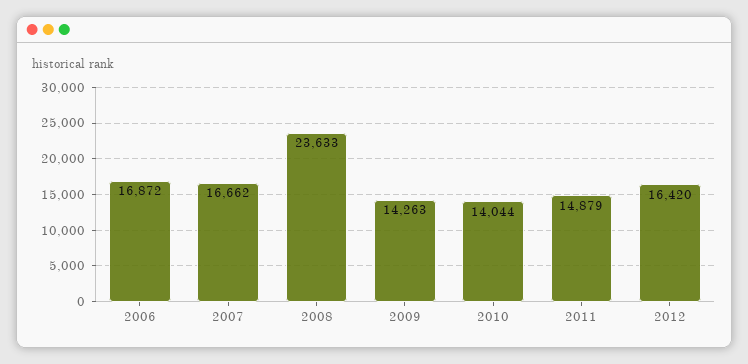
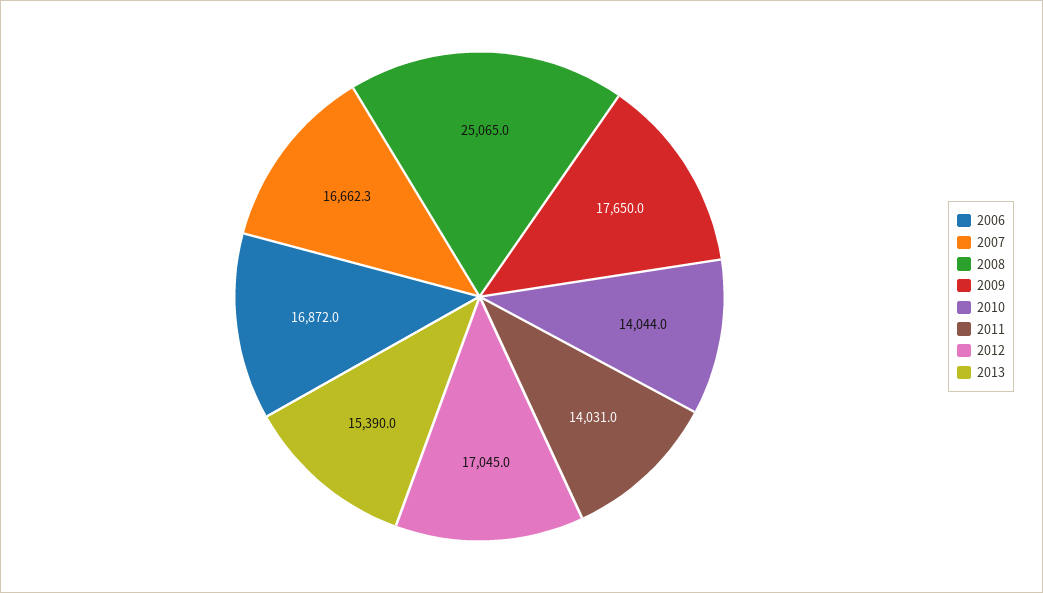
2008: 23633 -> 25065
2009: 14263 -> 17650
2011: 14879 -> 14031
2012: 16420 -> 17045
2013: none -> 15390

